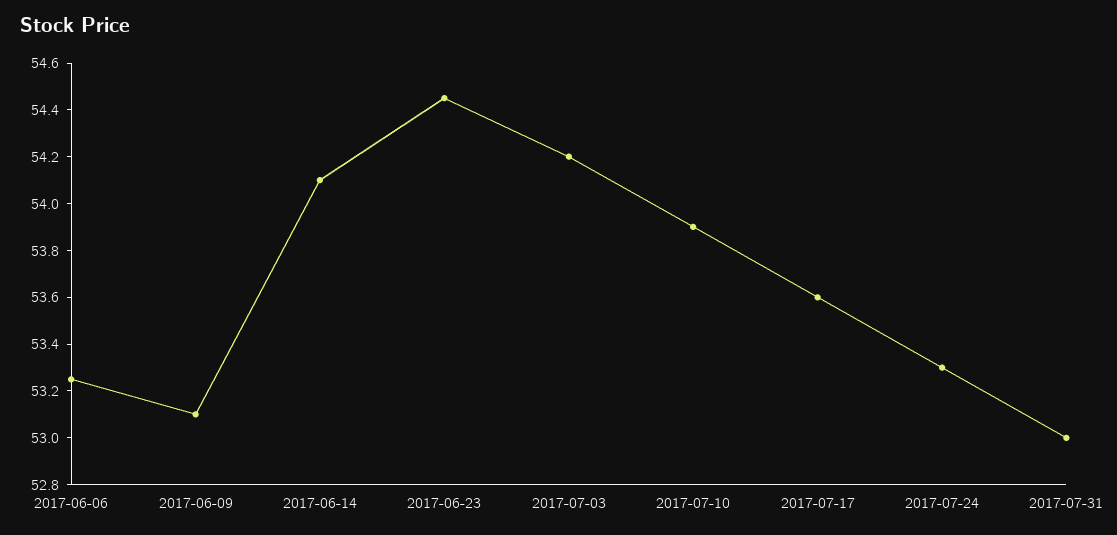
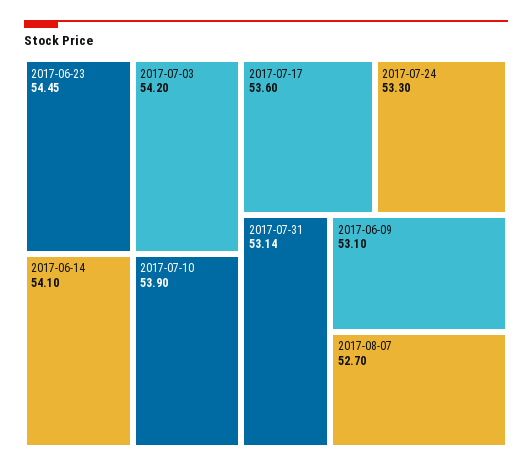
2017-06-06: 53.25 -> none
2017-07-31: 53 -> 53.14
2017-08-07: none -> 52.7

